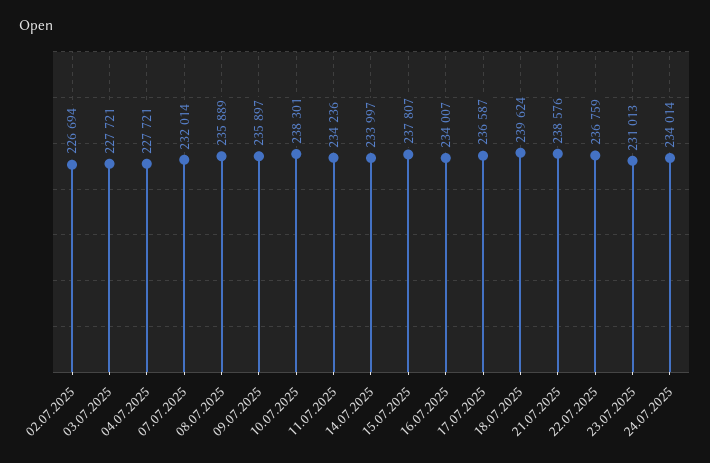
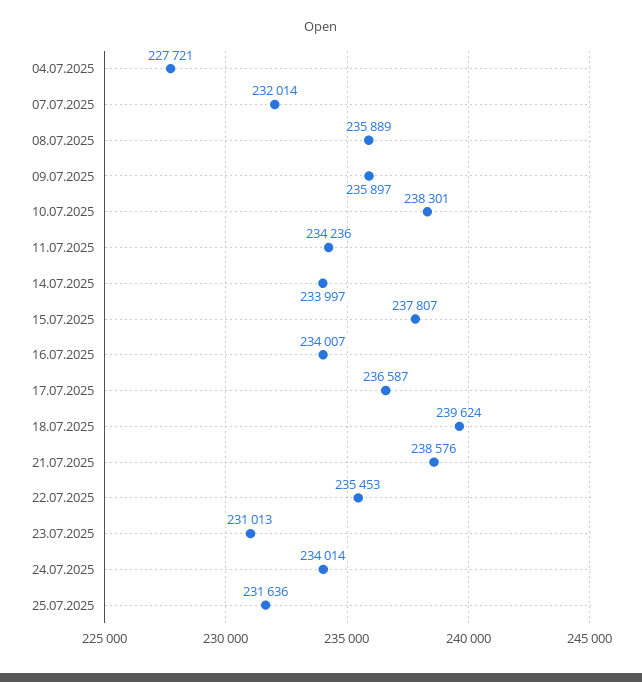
02.07.2025: 226694 -> none
03.07.2025: 227721 -> none
22.07.2025: 236759 -> 235453
25.07.2025: none -> 231636

